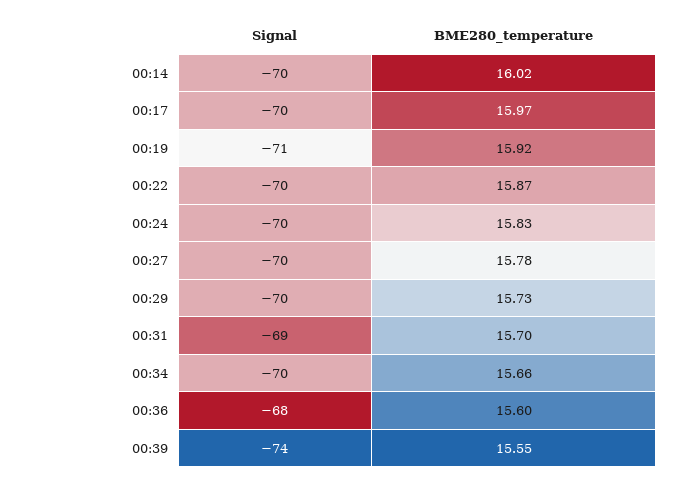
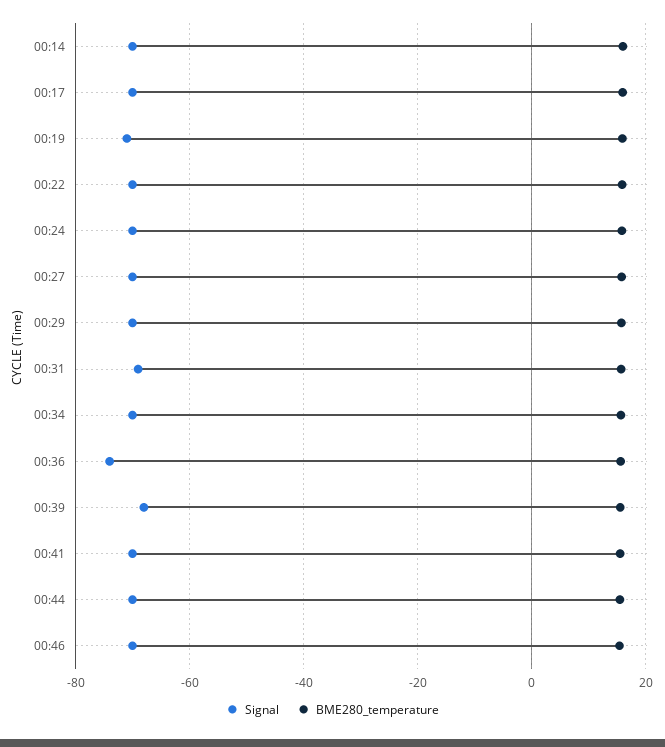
Signal, 00:36: -68 -> -74
Signal, 00:39: -74 -> -68
Signal, 00:41: none -> -70
BME280_temperature, 00:41: none -> 16
Signal, 00:44: none -> -70
BME280_temperature, 00:44: none -> 16
Signal, 00:46: none -> -70
BME280_temperature, 00:46: none -> 16

